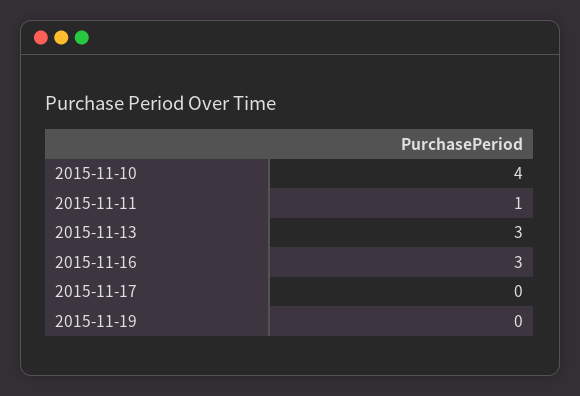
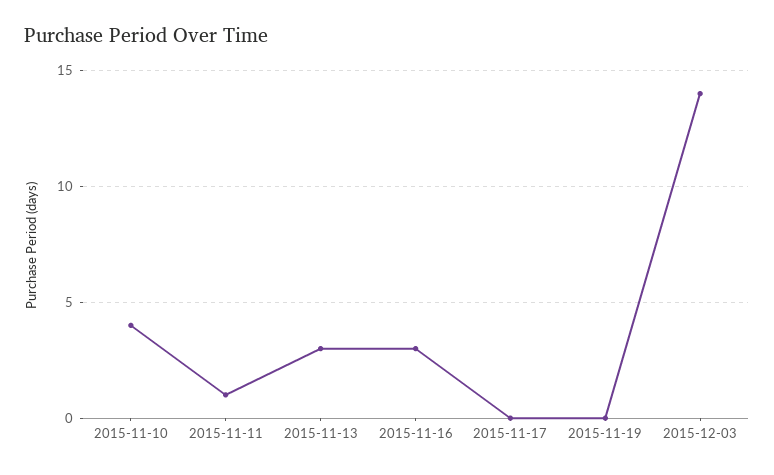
2015-12-03: none -> 14

